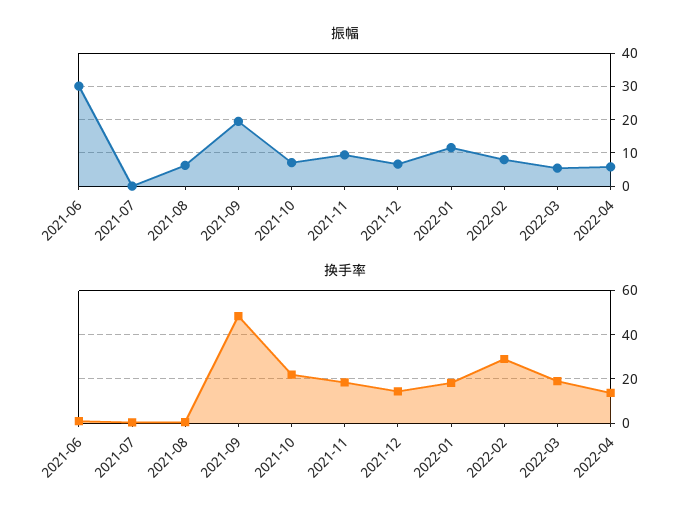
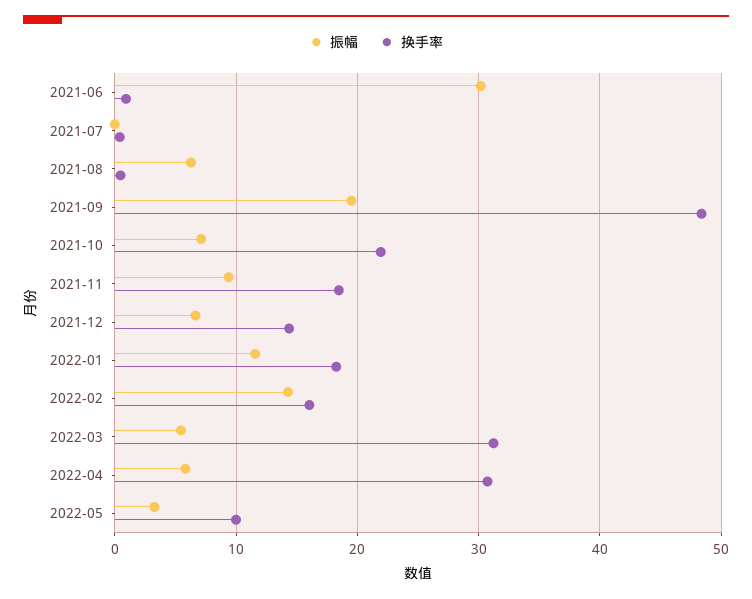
振幅, 2022-02: 8 -> 14
换手率, 2022-02: 30 -> 16
换手率, 2022-03: 20 -> 31
换手率, 2022-04: 15 -> 31
振幅, 2022-05: none -> 3
换手率, 2022-05: none -> 10

